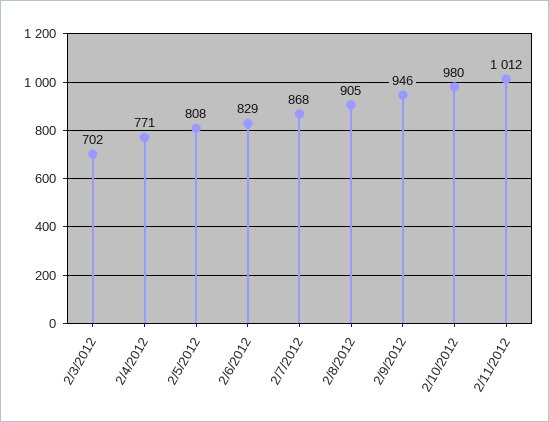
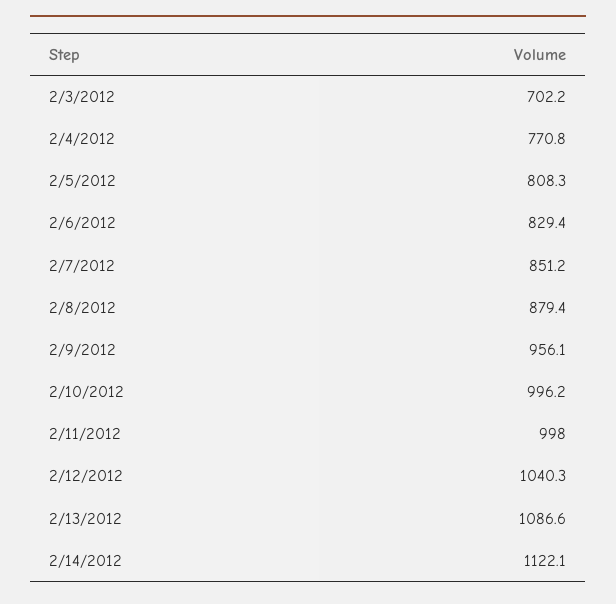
2/7/2012: 868 -> 851.2
2/8/2012: 905 -> 879.4
2/9/2012: 946 -> 956.1
2/10/2012: 980 -> 996.2
2/11/2012: 1012 -> 998
2/12/2012: none -> 1040.3
2/13/2012: none -> 1086.6
2/14/2012: none -> 1122.1

